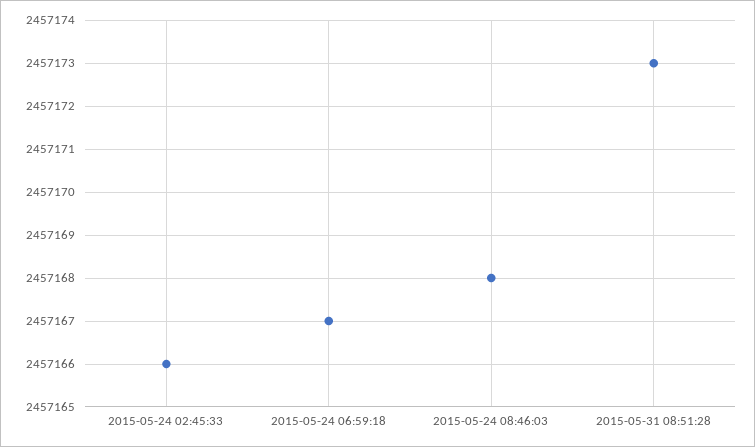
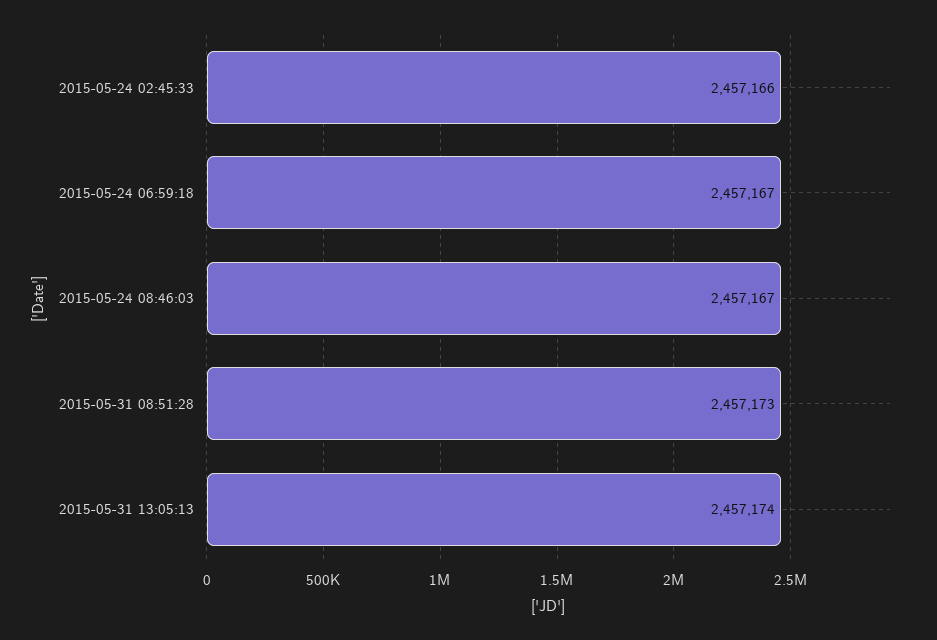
2015-05-24 08:46:03: 2457168 -> 2457167
2015-05-31 13:05:13: none -> 2457174

